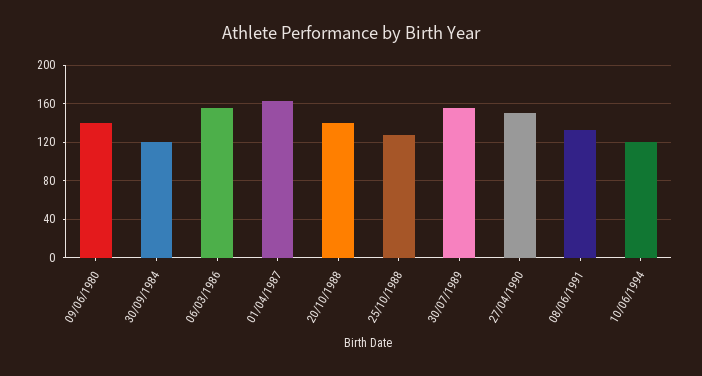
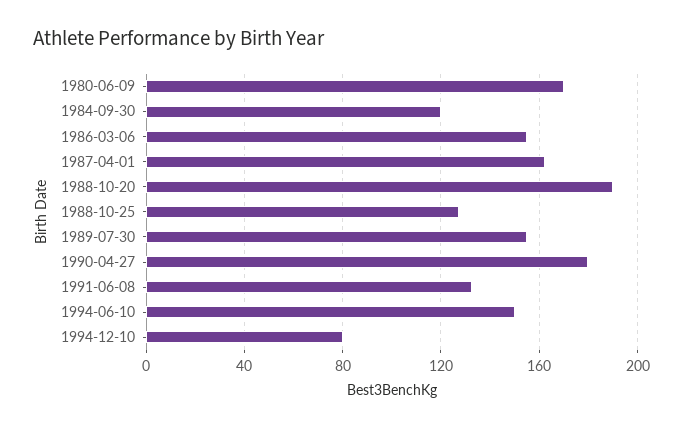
09/06/1980: 140 -> 170
20/10/1988: 140 -> 190
27/04/1990: 150 -> 180
10/06/1994: 120 -> 150
1994-12-10: none -> 80

